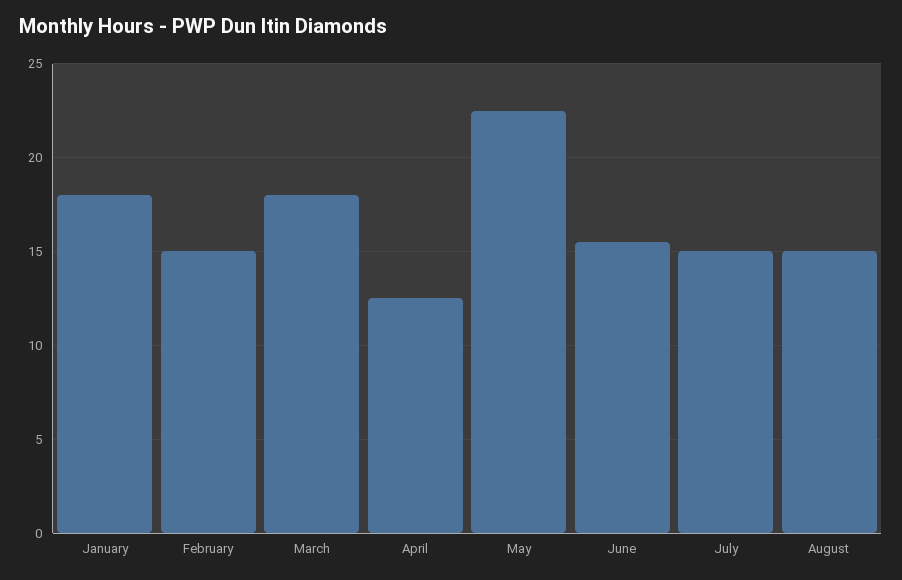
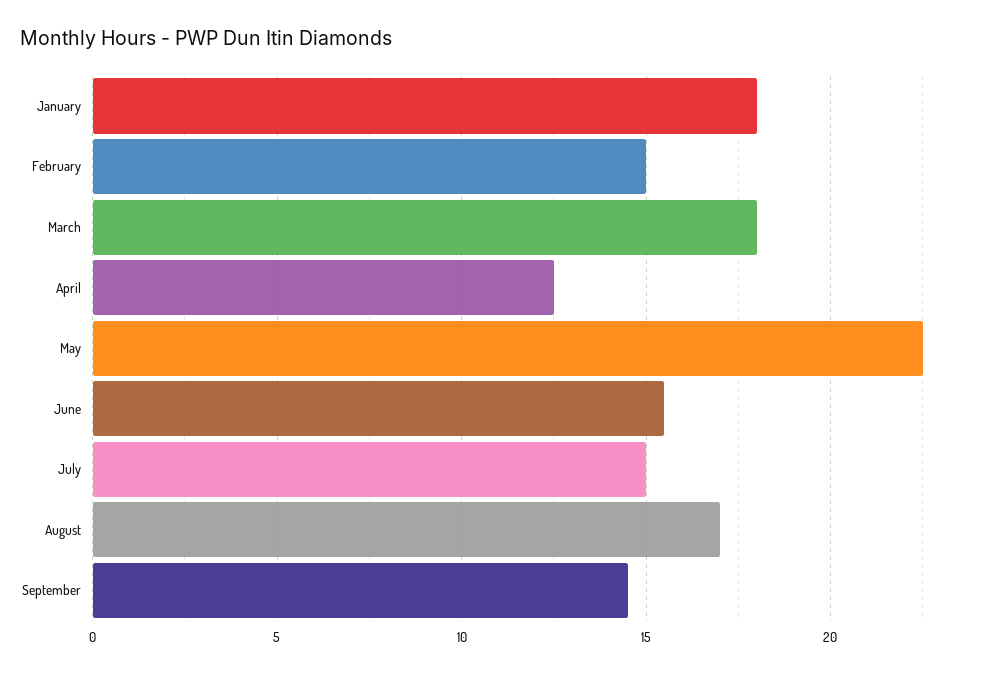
August: 15 -> 17
September: none -> 14.5

